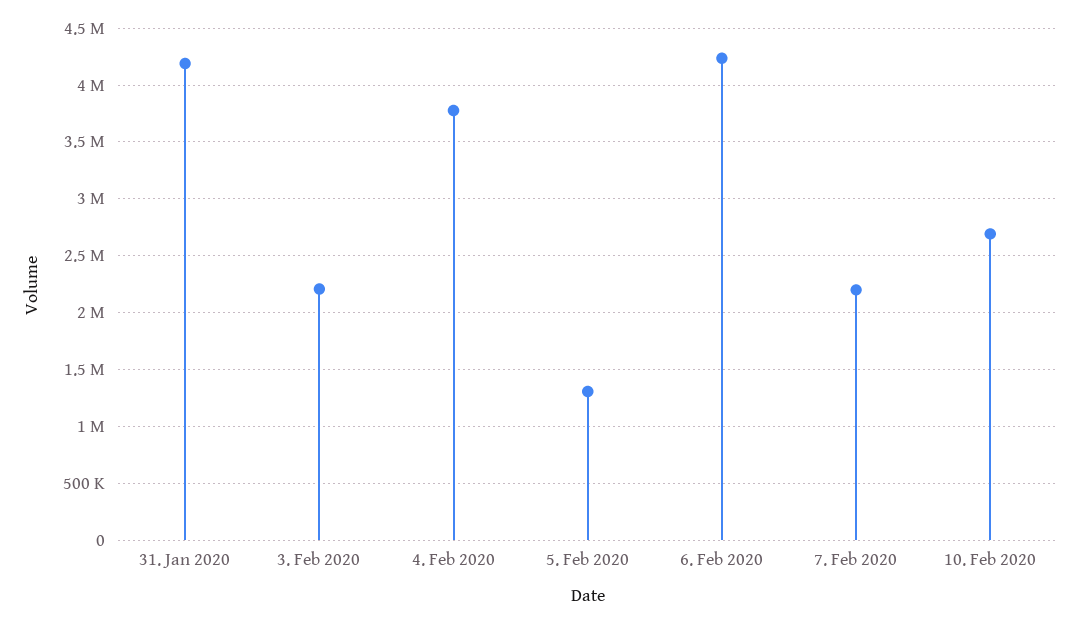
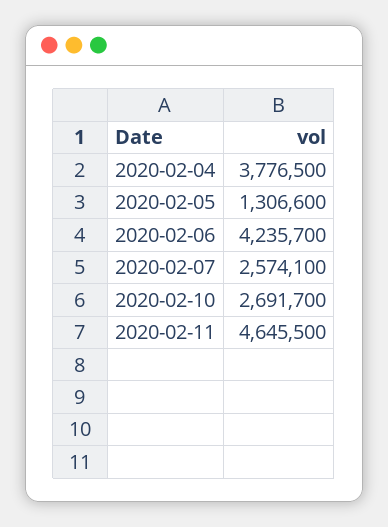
31. Jan 2020: 4200000 -> none
3. Feb 2020: 2200000 -> none
7. Feb 2020: 2200000 -> 2574100
2020-02-11: none -> 4645500

